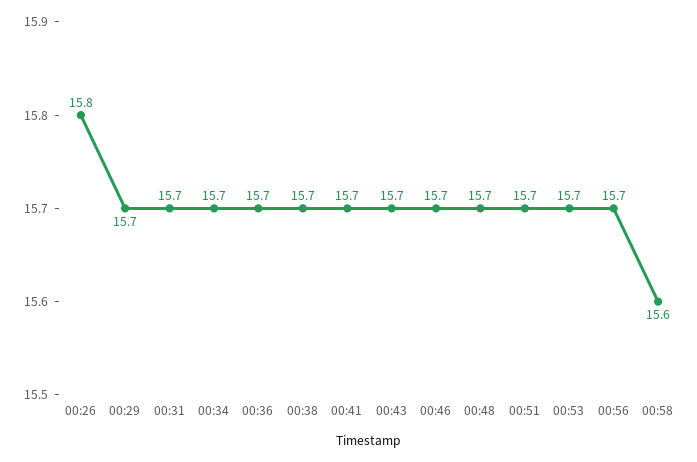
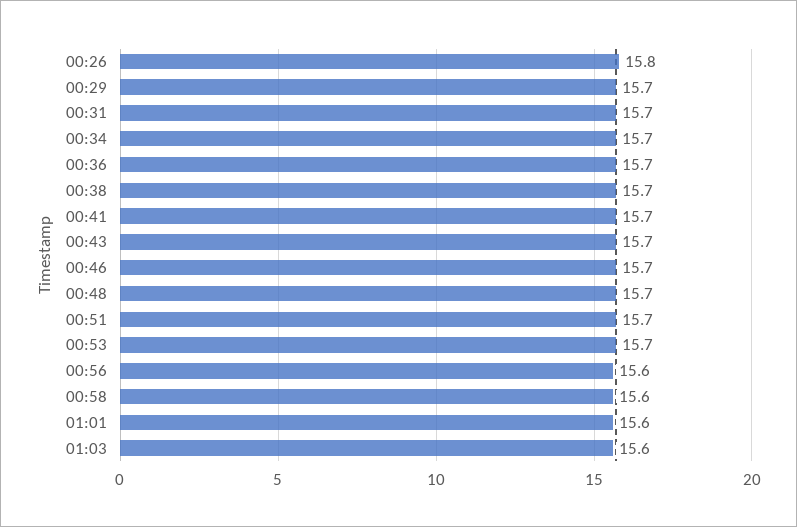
00:56: 15.7 -> 15.6
01:01: none -> 15.6
01:03: none -> 15.6

